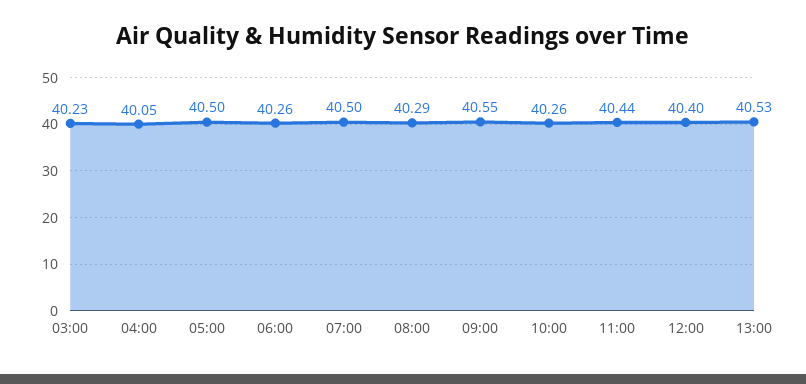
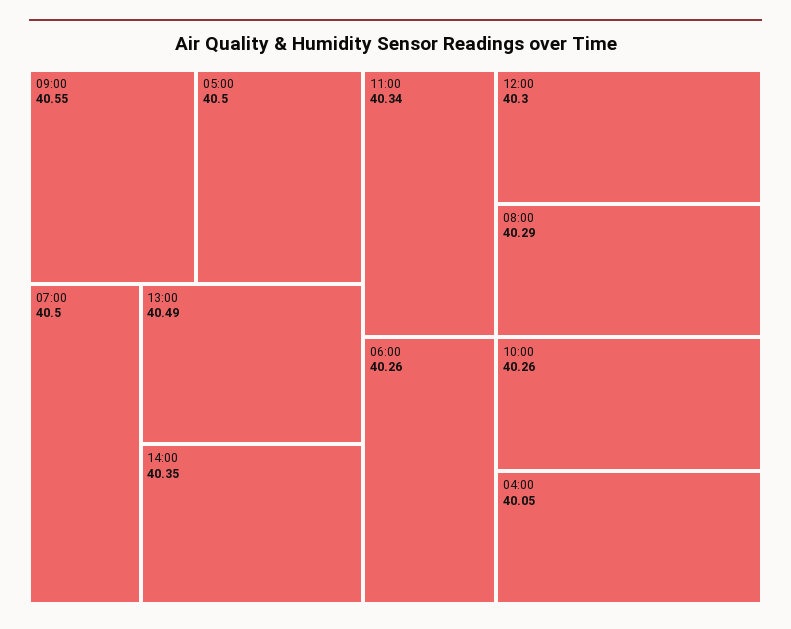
03:00: 40.23 -> none
11:00: 40.44 -> 40.34
12:00: 40.4 -> 40.3
13:00: 40.53 -> 40.49
14:00: none -> 40.35

